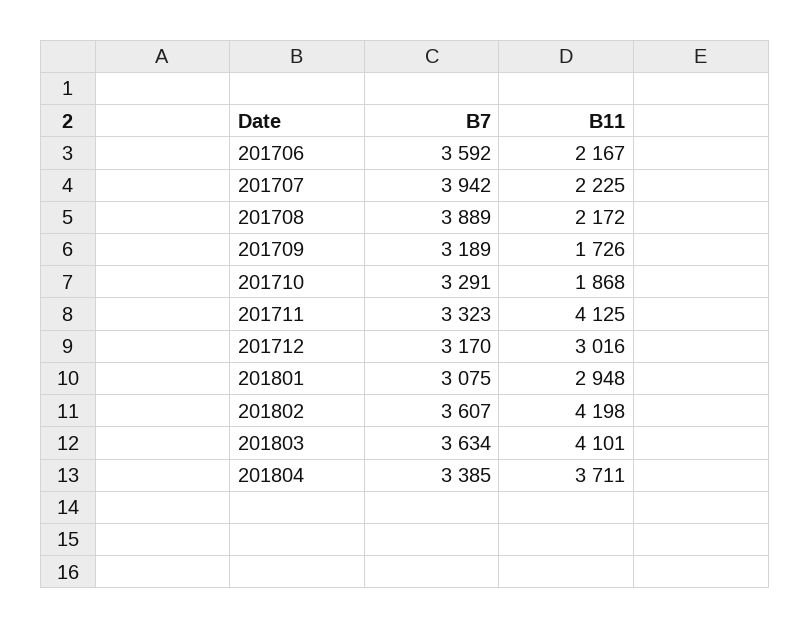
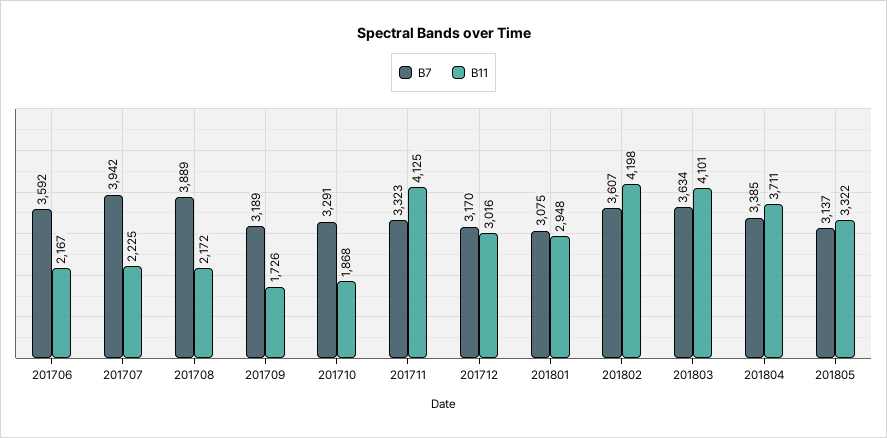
B7, 201805: none -> 3137
B11, 201805: none -> 3322

